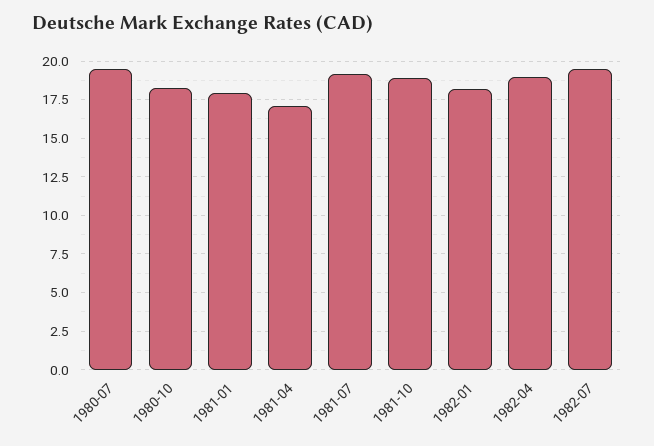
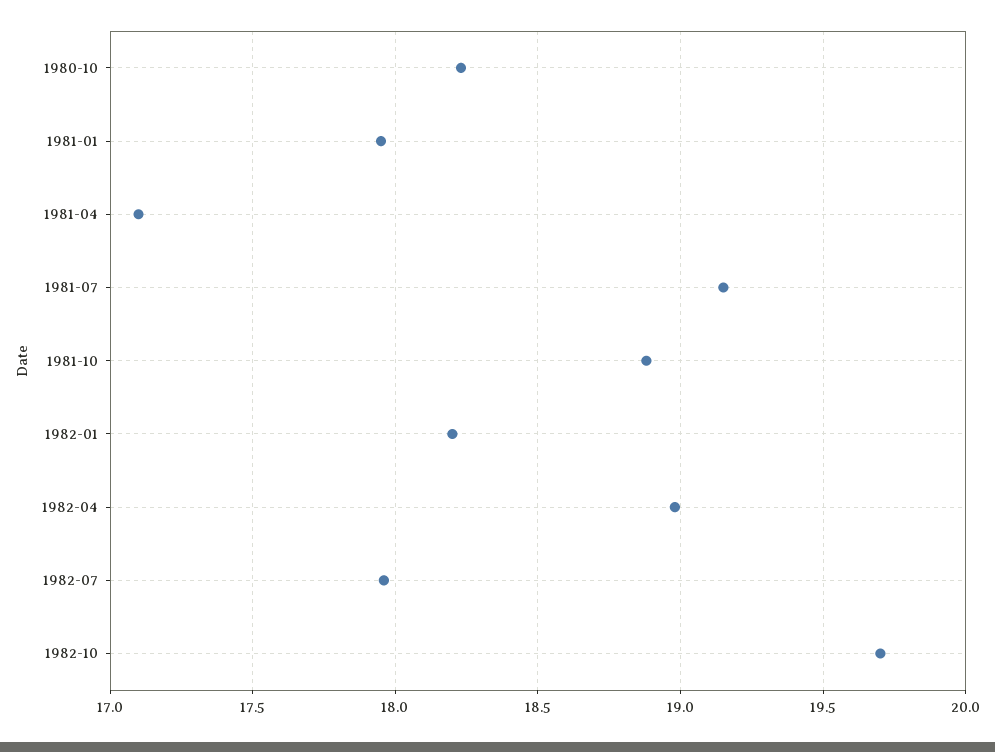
1980-07: 19.5 -> none
1982-07: 19.5 -> 17.95
1982-10: none -> 19.7

